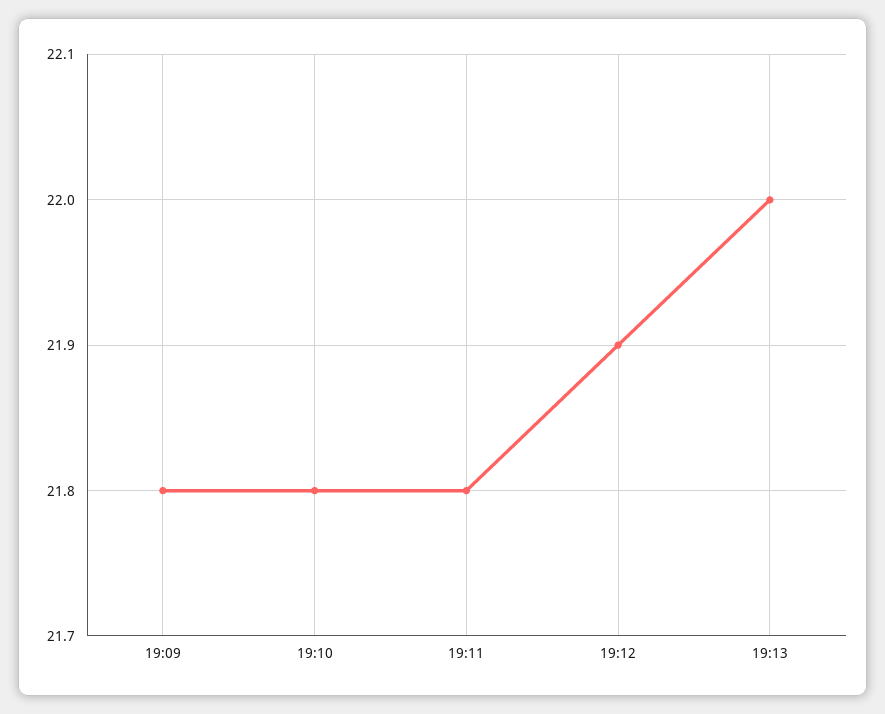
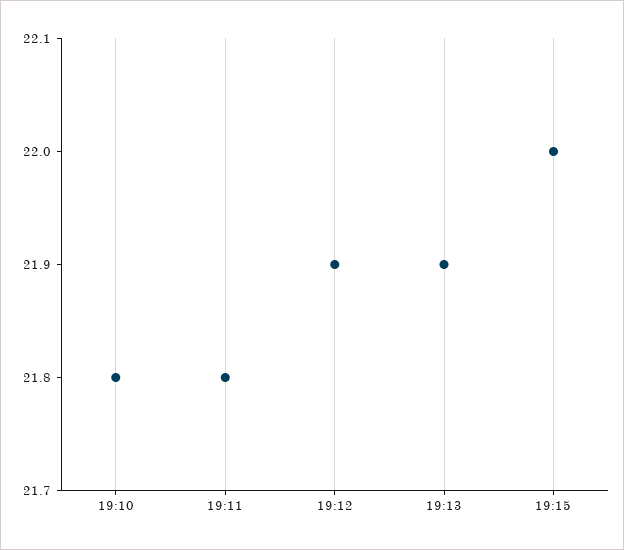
19:09: 21.8 -> none
19:13: 22 -> 21.9
19:15: none -> 22

